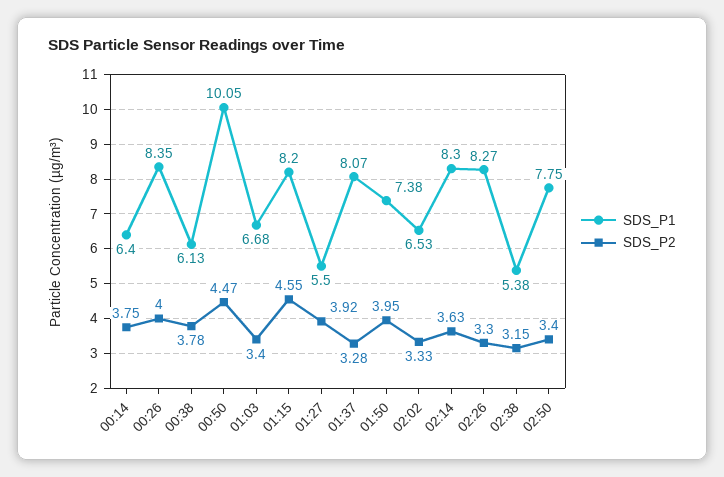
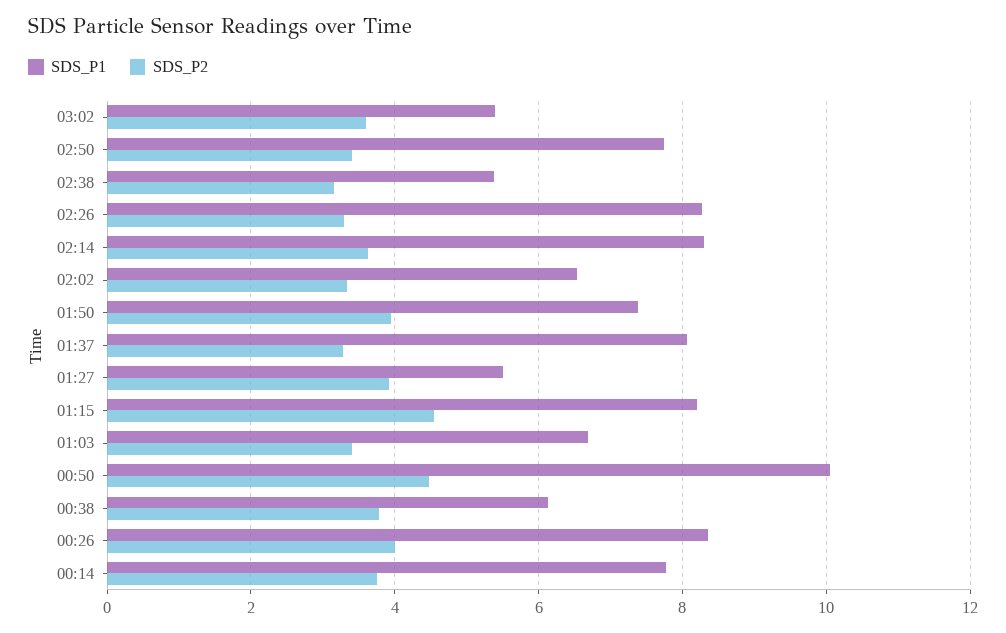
SDS_P1, 00:14: 6.4 -> 7.8
SDS_P1, 03:02: none -> 5.4
SDS_P2, 03:02: none -> 3.6

